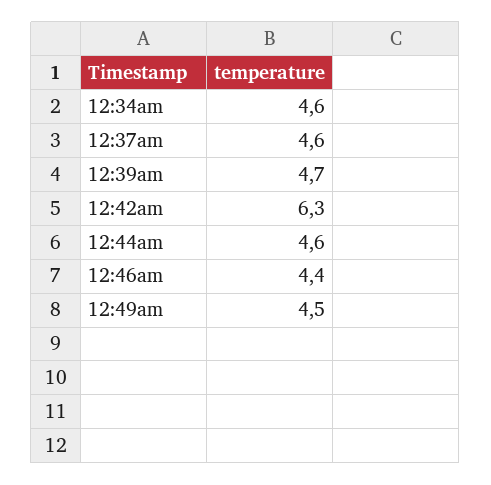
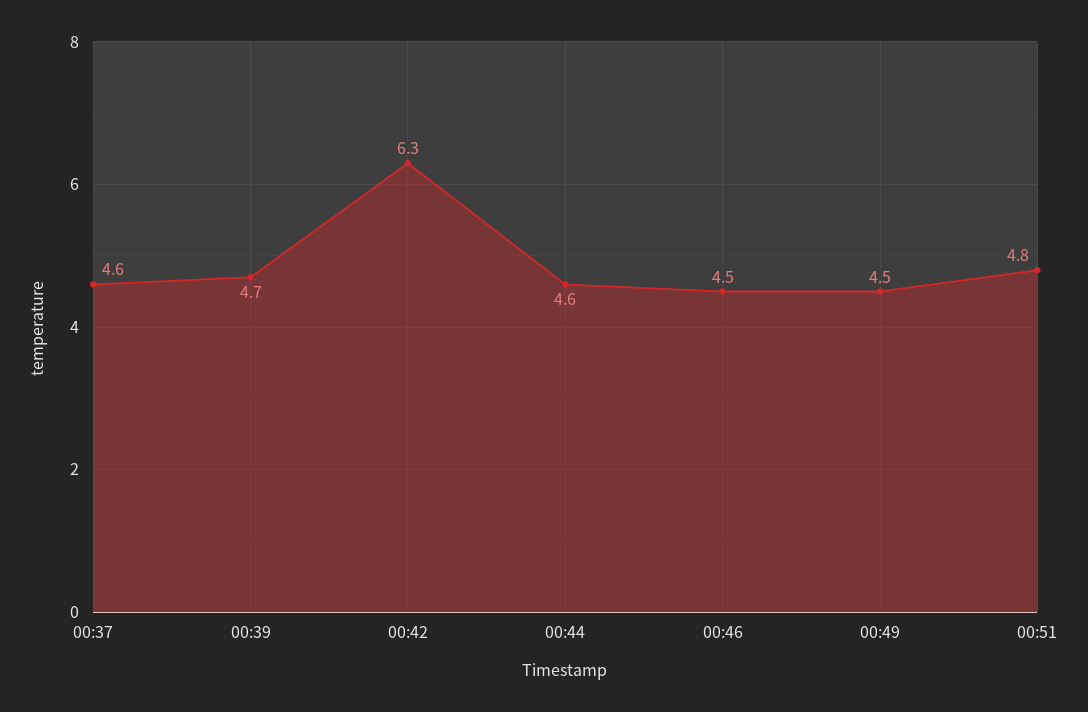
12:34am: 4.6 -> none
12:46am: 4.4 -> 4.5
00:51: none -> 4.8

